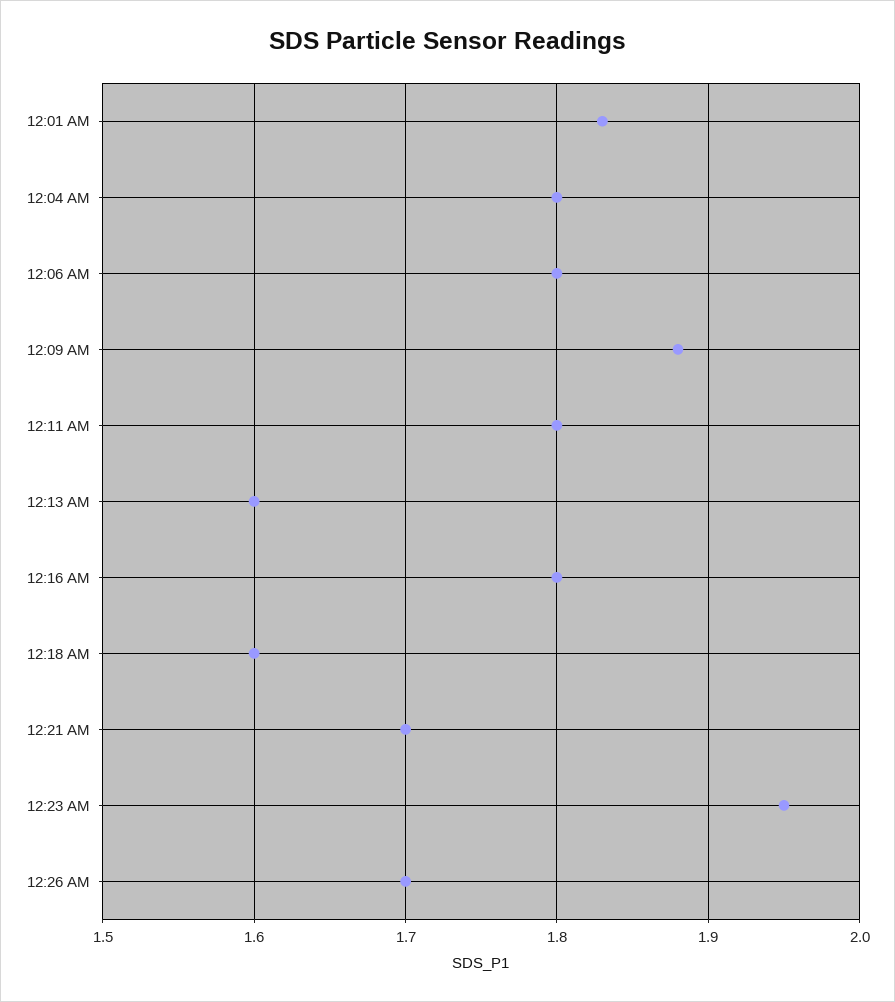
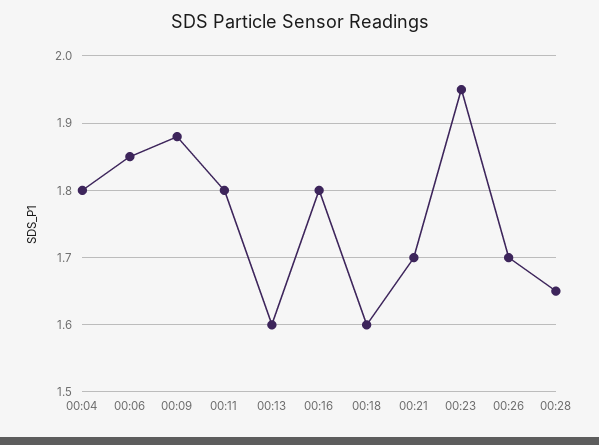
12:01 AM: 1.83 -> none
12:06 AM: 1.8 -> 1.85
00:28: none -> 1.65

